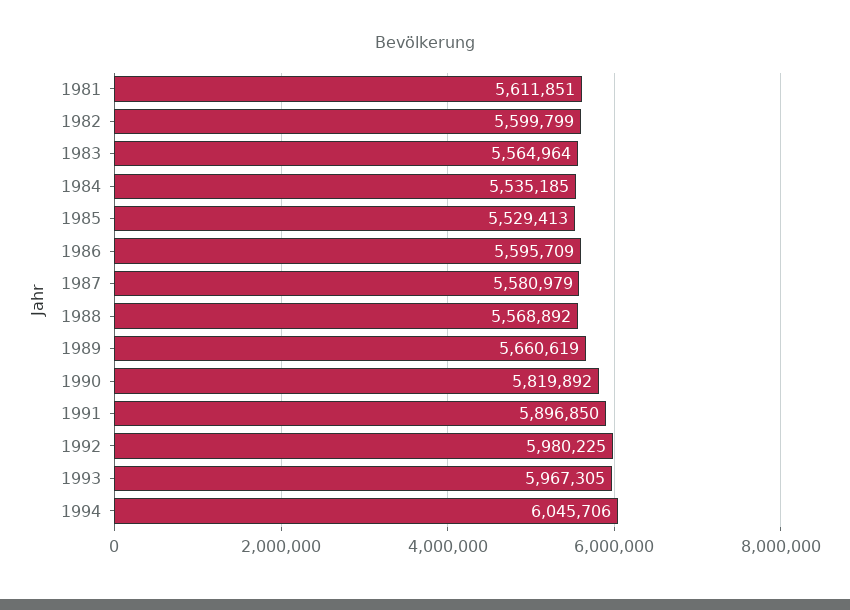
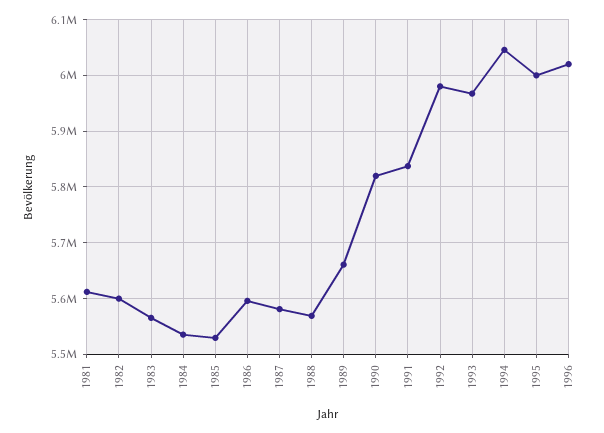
1991: 5896850 -> 5840000
1995: none -> 6000000
1996: none -> 6020000

